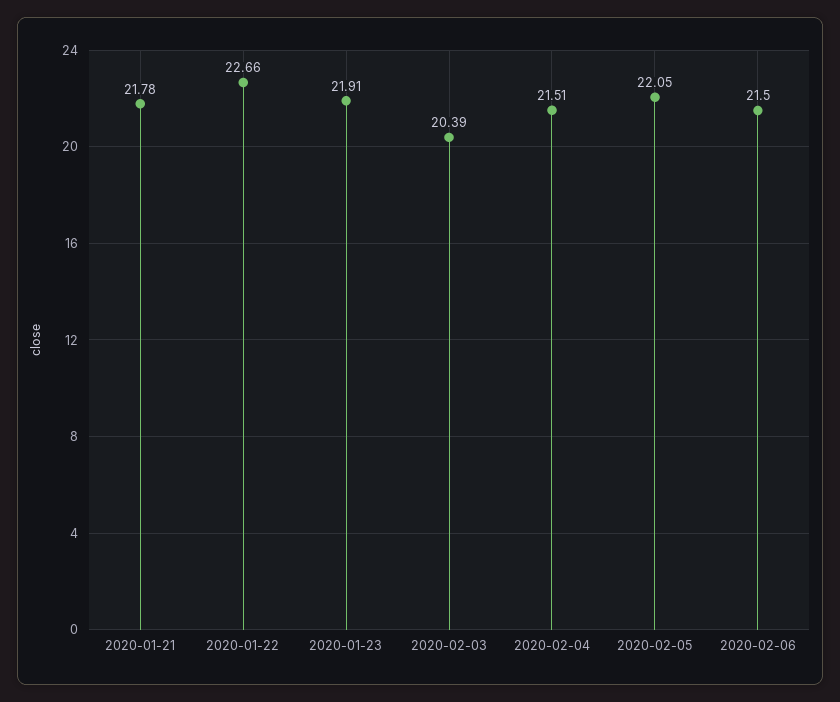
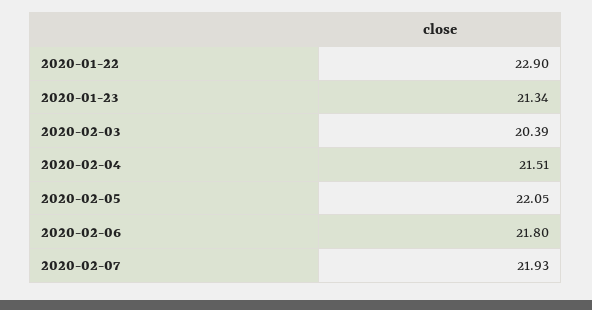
2020-01-21: 21.78 -> none
2020-01-22: 22.66 -> 22.9
2020-01-23: 21.91 -> 21.34
2020-02-06: 21.5 -> 21.8
2020-02-07: none -> 21.93

